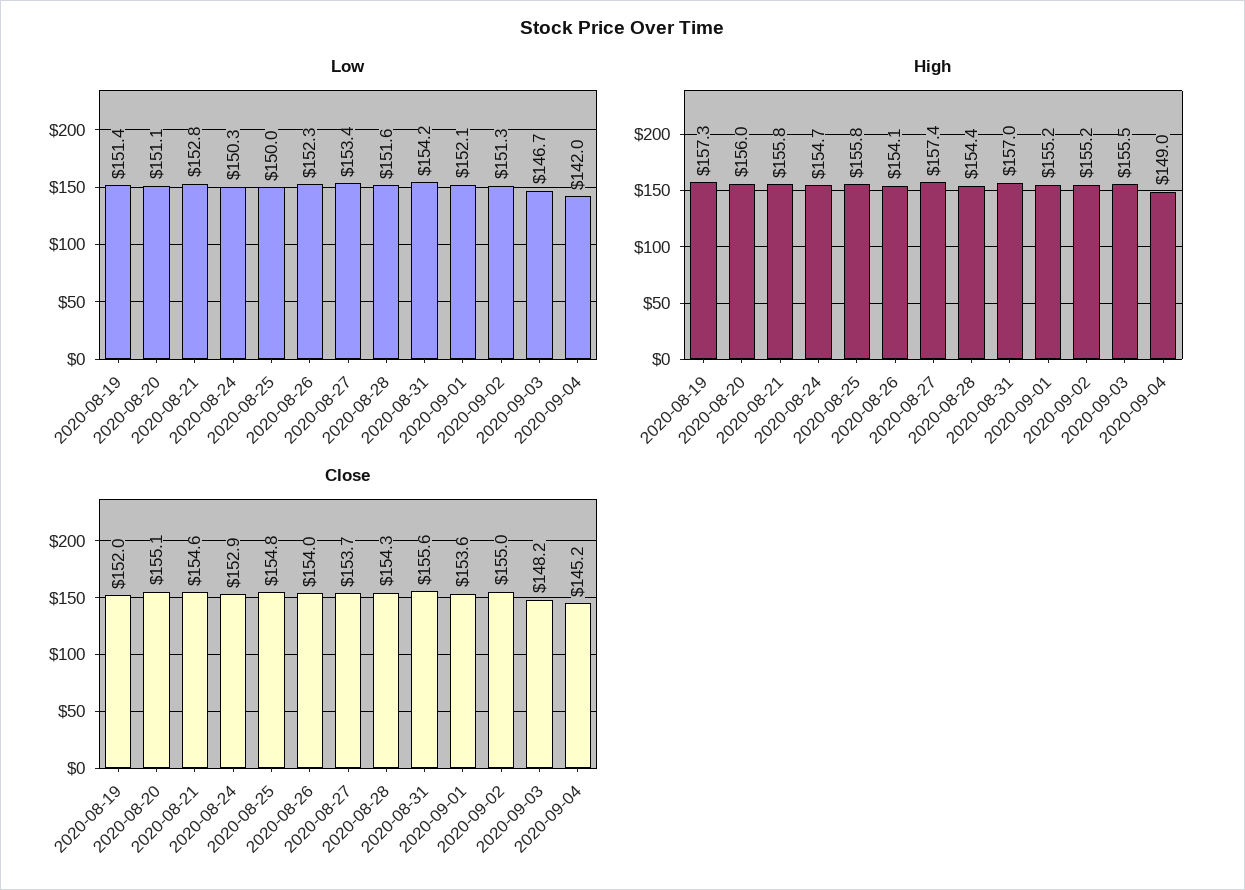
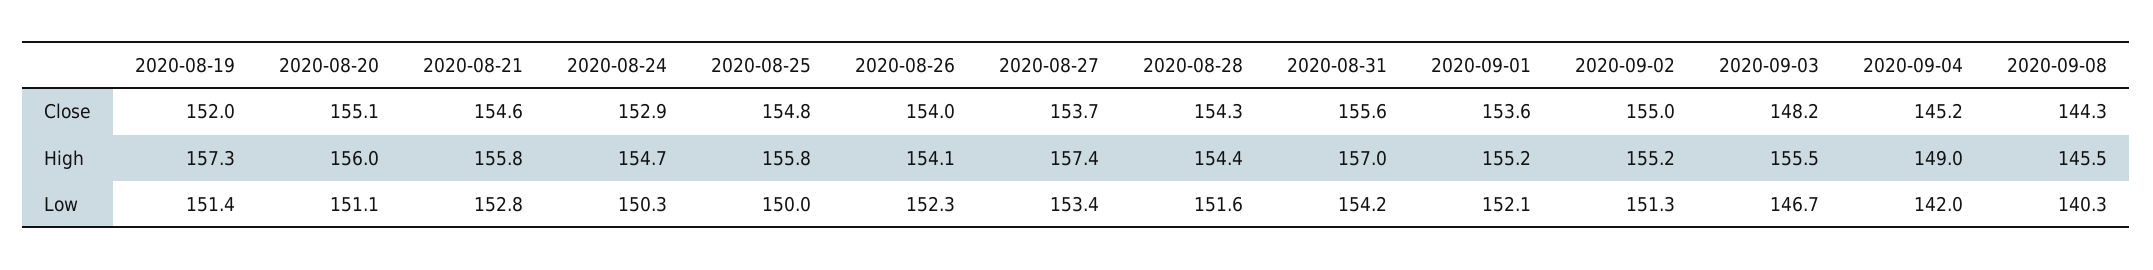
Close, 2020-09-08: none -> 144.3
High, 2020-09-08: none -> 145.5
Low, 2020-09-08: none -> 140.3

